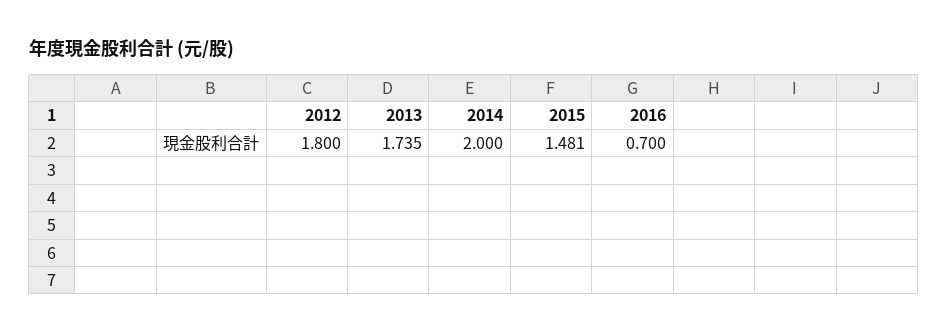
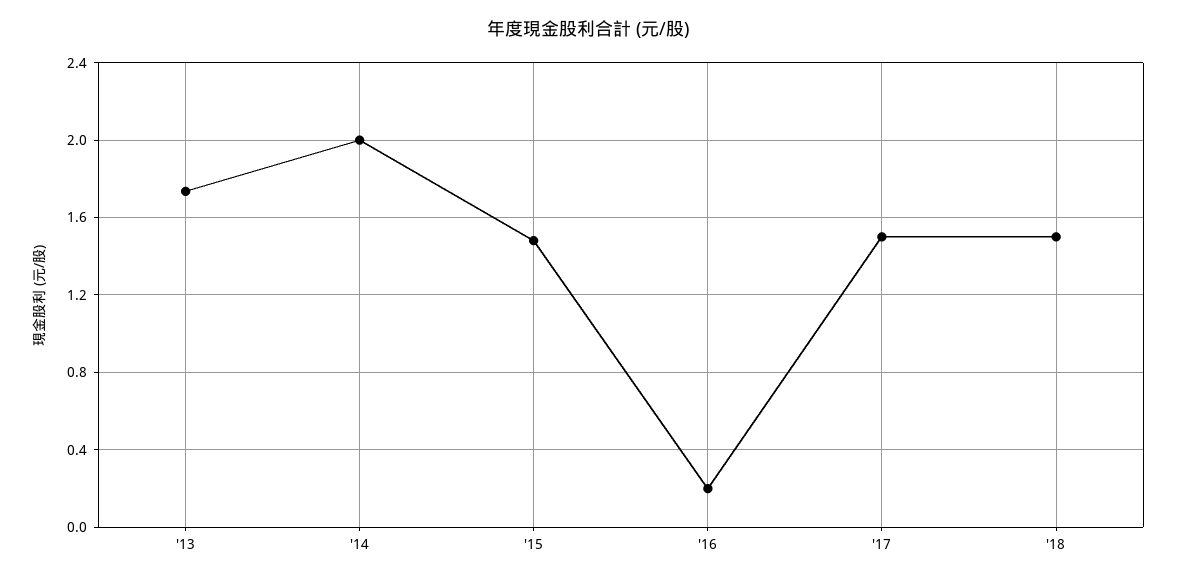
2012: 1.8 -> none
2016: 0.7 -> 0.2
'17: none -> 1.5
'18: none -> 1.5

